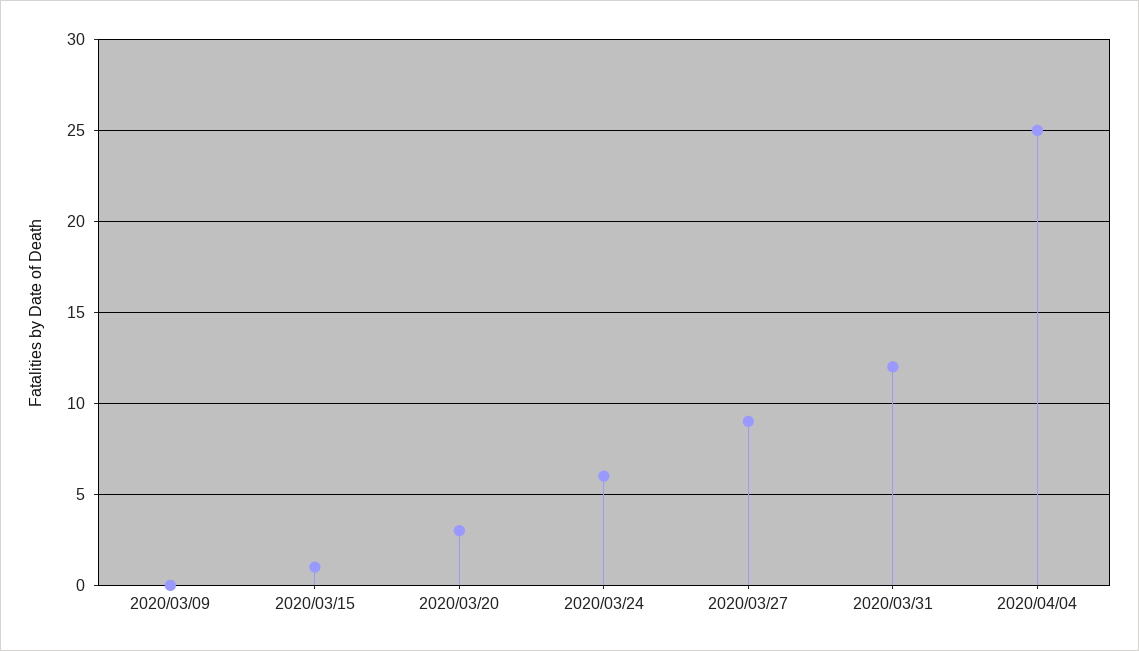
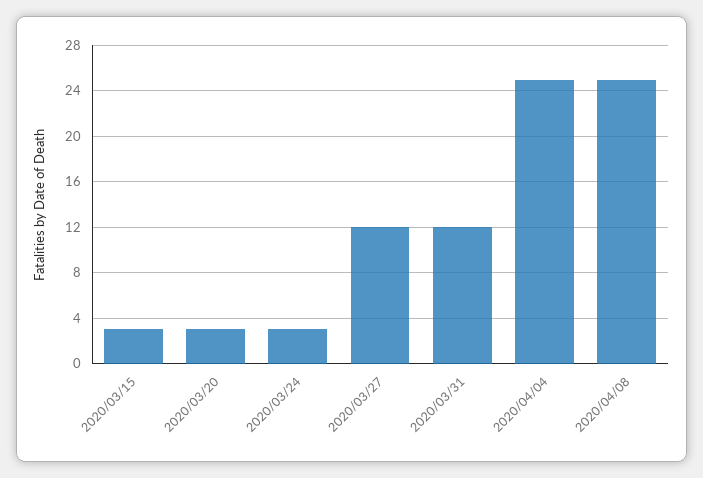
2020/03/09: 0 -> none
2020/03/15: 1 -> 3
2020/03/24: 6 -> 3
2020/03/27: 9 -> 12
2020/04/08: none -> 25

